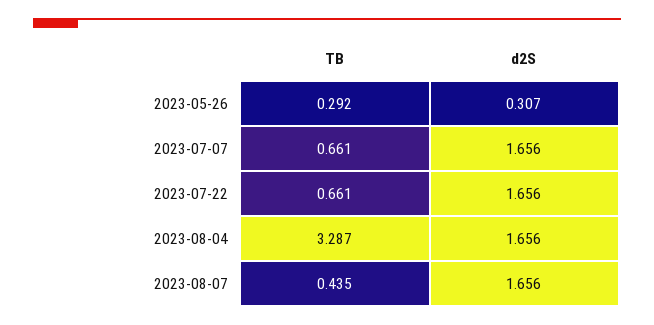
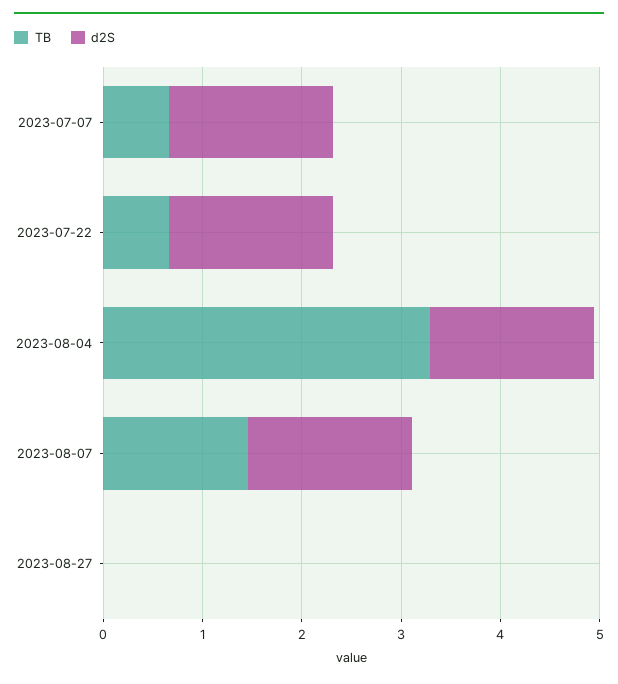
TB, 2023-05-26: 0.292 -> none
d2S, 2023-05-26: 0.307 -> none
TB, 2023-08-07: 0.435 -> 1.4
TB, 2023-08-27: none -> 0
d2S, 2023-08-27: none -> 0

